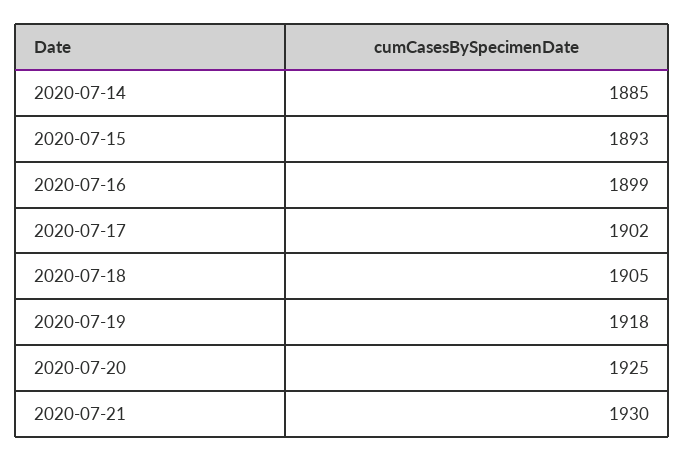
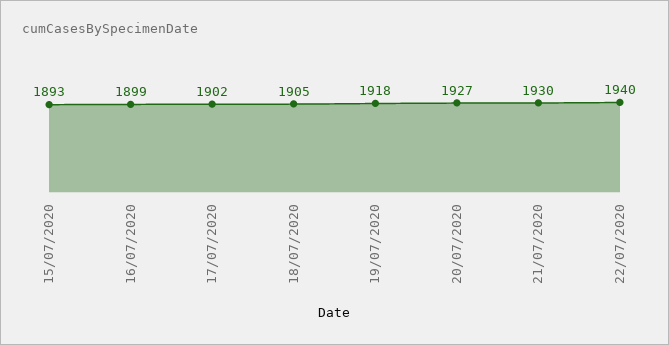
2020-07-14: 1885 -> none
2020-07-20: 1925 -> 1927
22/07/2020: none -> 1940

